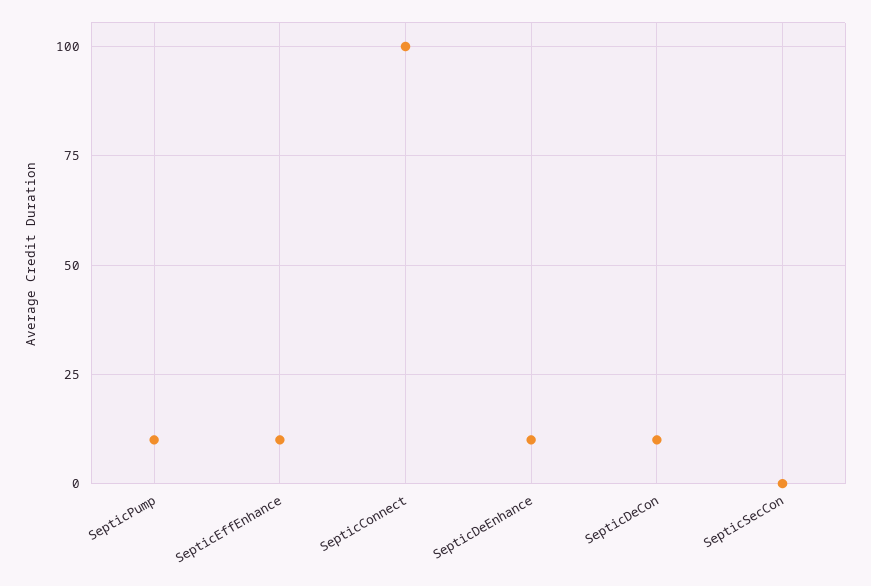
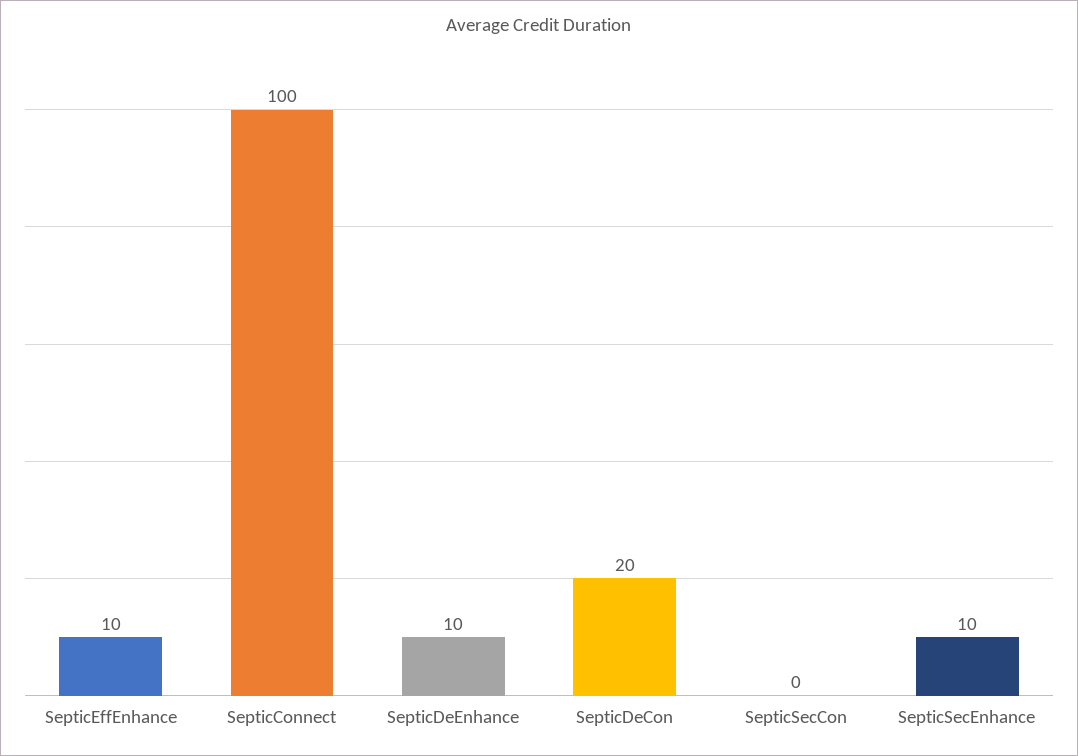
SepticPump: 10 -> none
SepticDeCon: 10 -> 20
SepticSecEnhance: none -> 10

